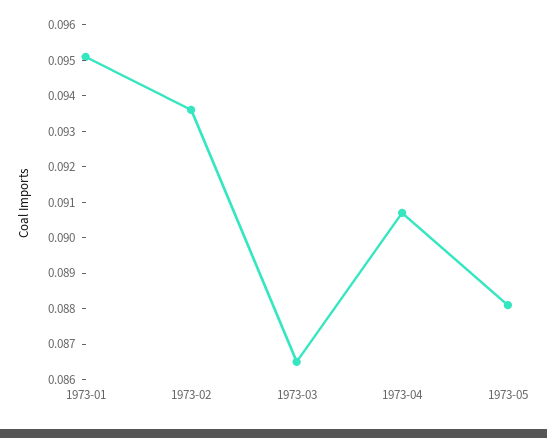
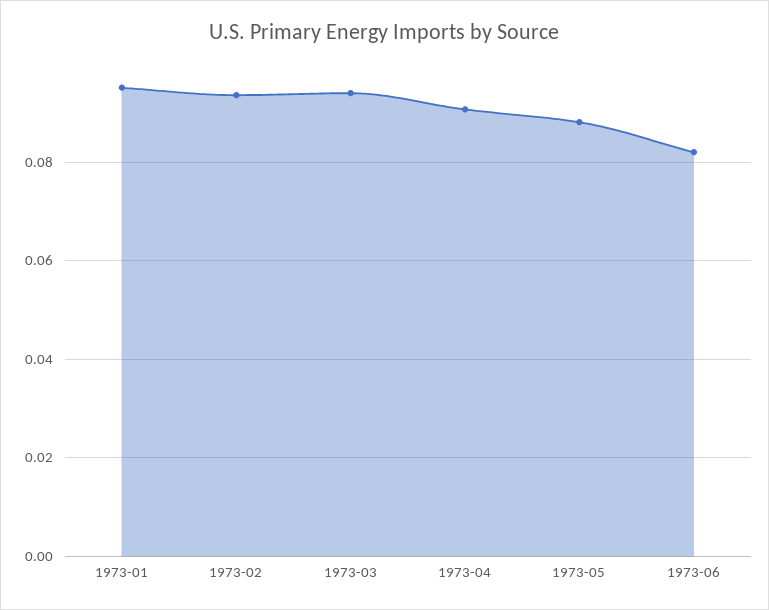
1973-03: 0.0865 -> 0.094
1973-06: none -> 0.082

